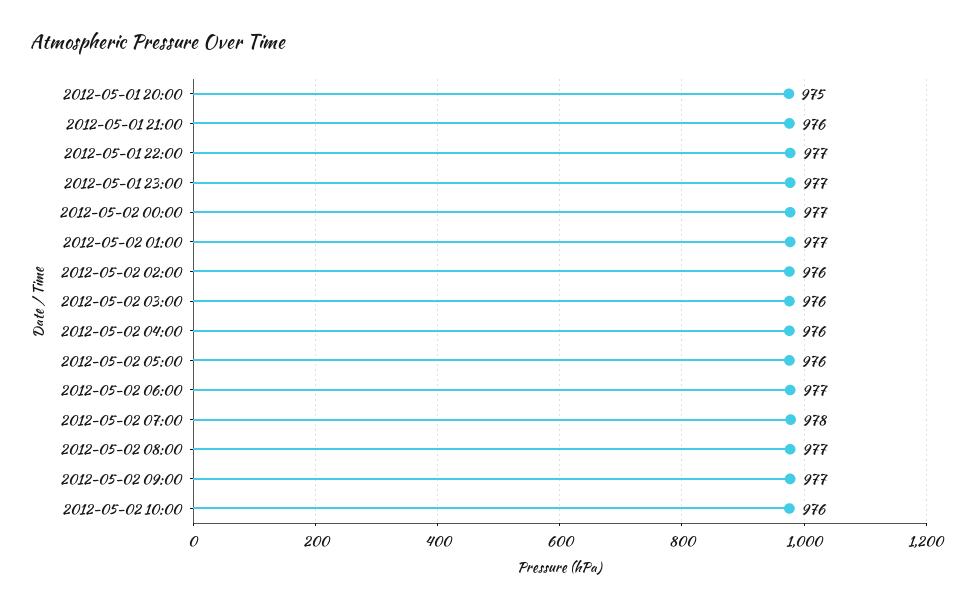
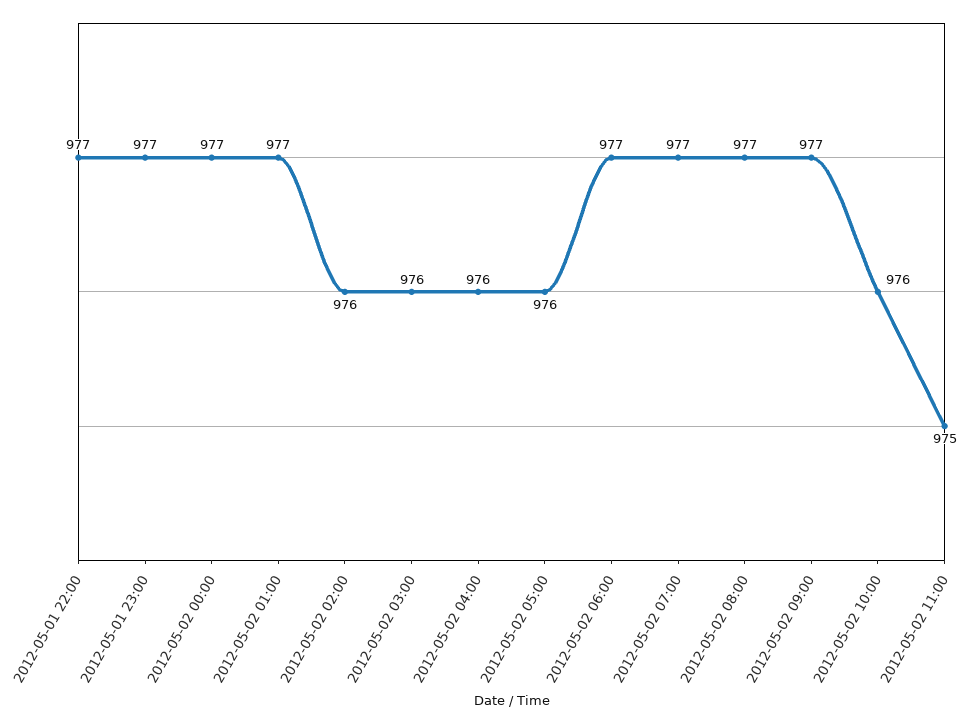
2012-05-01 20:00: 975 -> none
2012-05-01 21:00: 976 -> none
2012-05-02 07:00: 978 -> 977
2012-05-02 11:00: none -> 975

